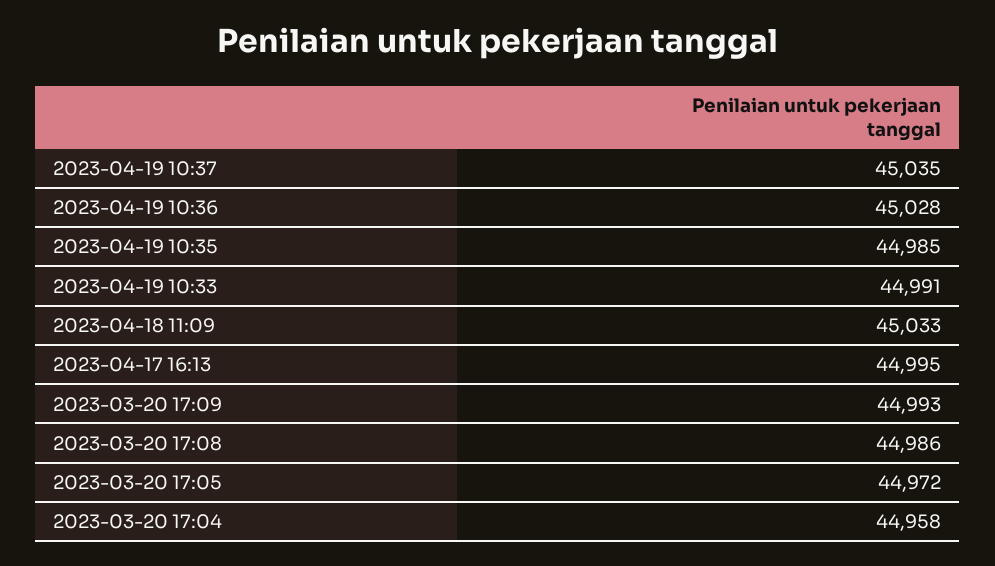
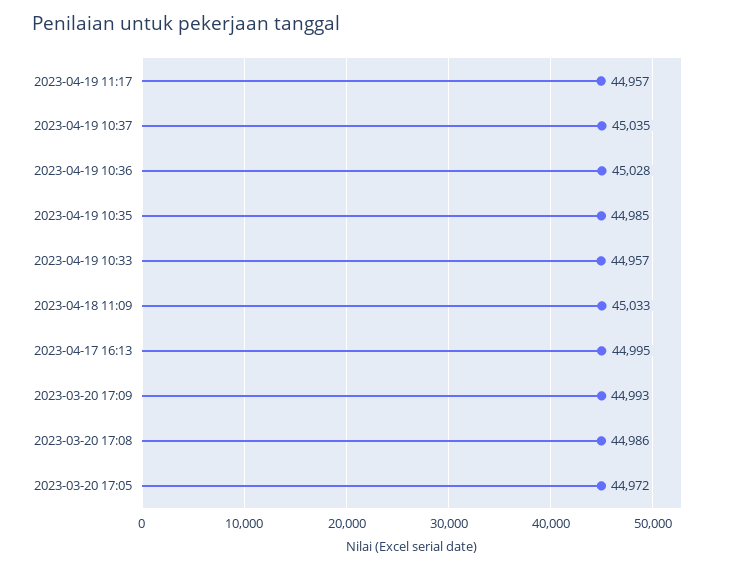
2023-04-19 10:33: 44991 -> 44957
2023-03-20 17:04: 44958 -> none
2023-04-19 11:17: none -> 44957

